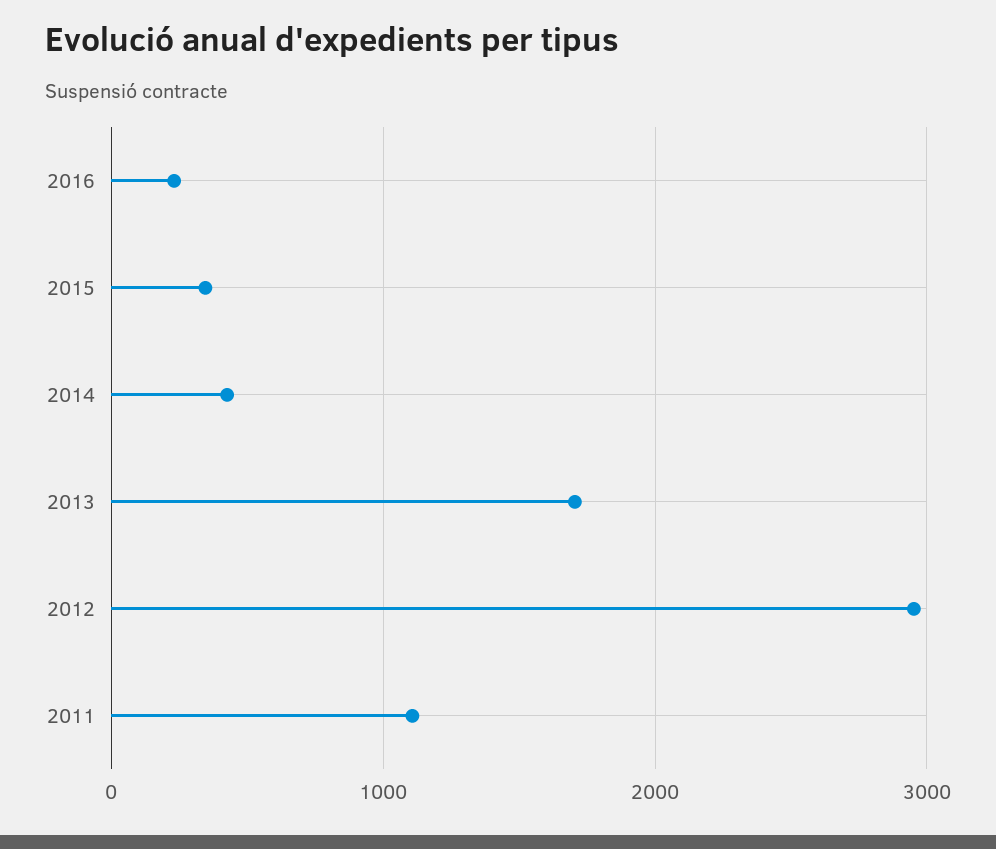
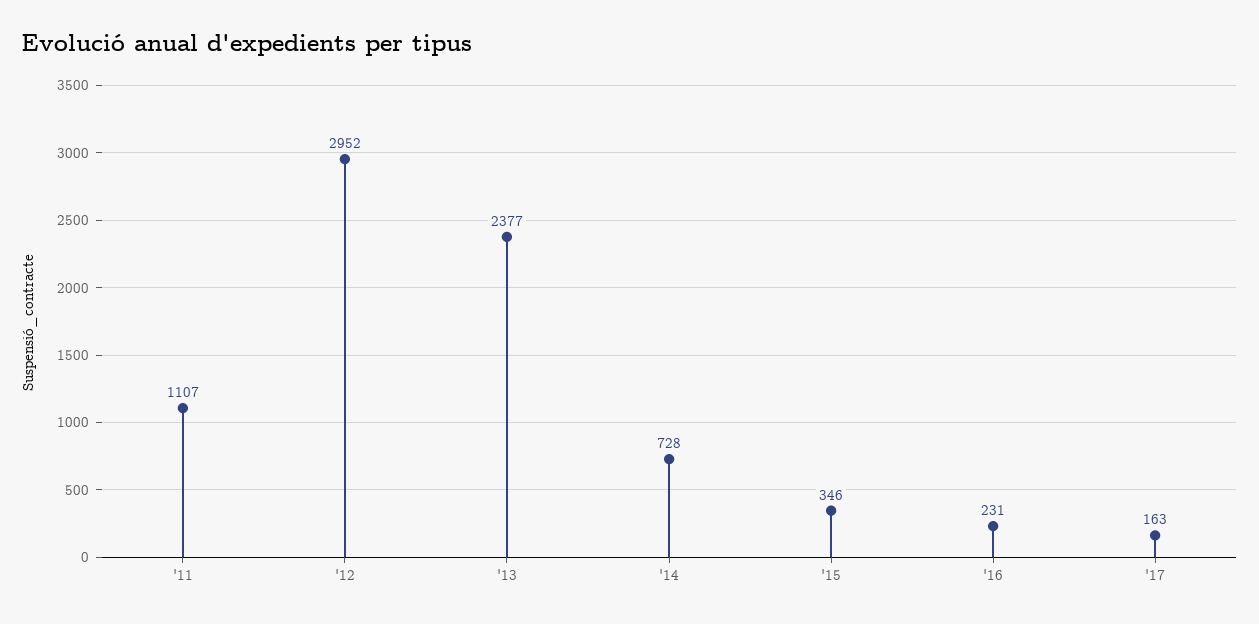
2014: 400 -> 728
2013: 1700 -> 2377
'17: none -> 163

